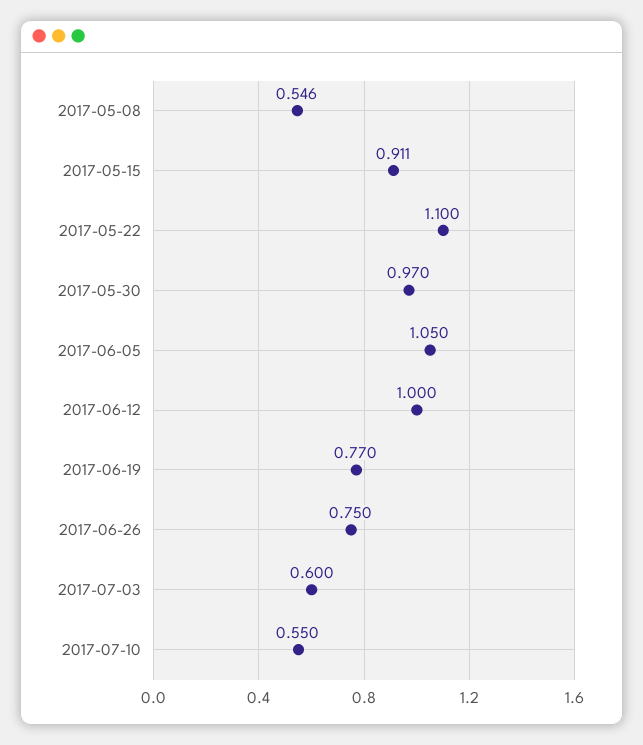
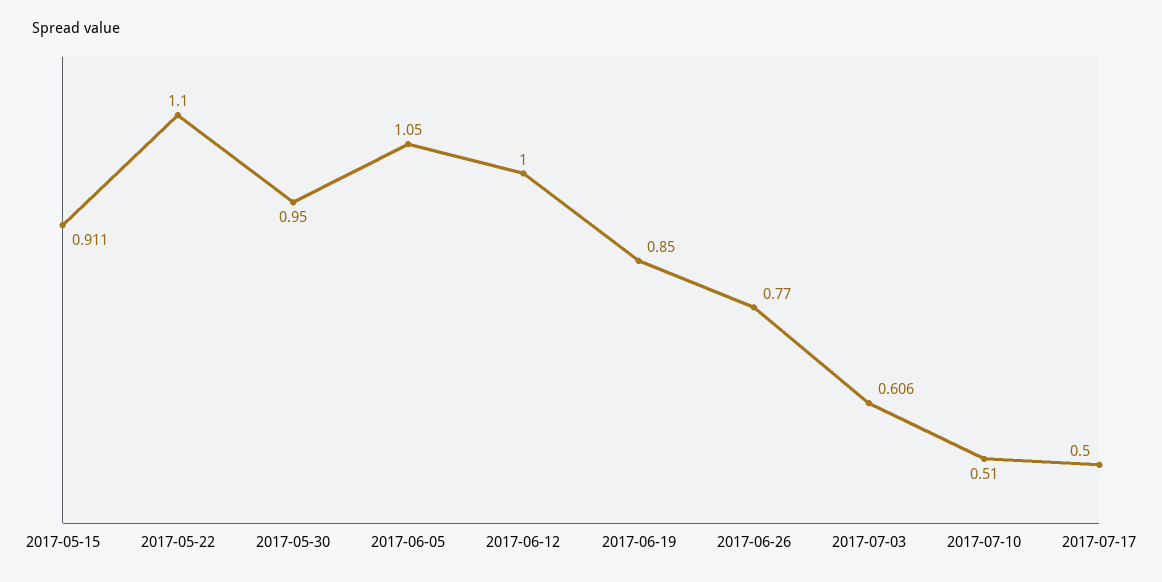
2017-05-08: 0.546 -> none
2017-05-30: 0.97 -> 0.95
2017-06-19: 0.77 -> 0.85
2017-06-26: 0.75 -> 0.77
2017-07-03: 0.6 -> 0.606
2017-07-10: 0.55 -> 0.51
2017-07-17: none -> 0.5

